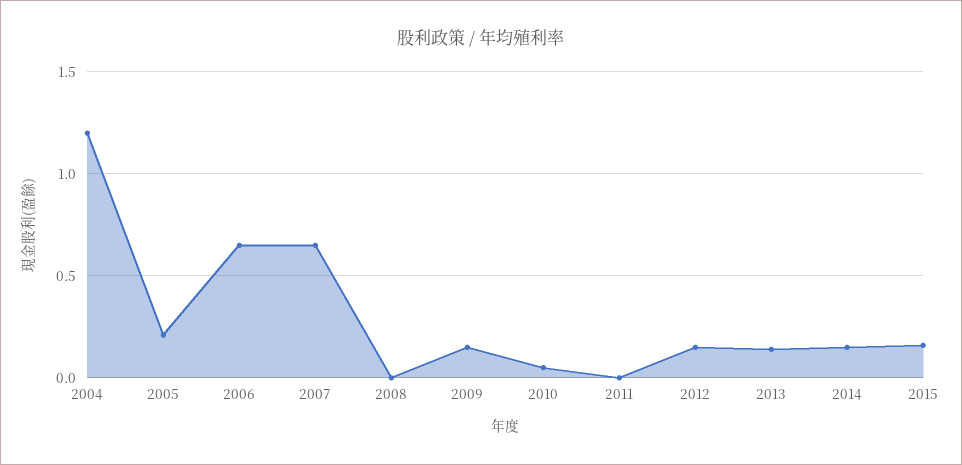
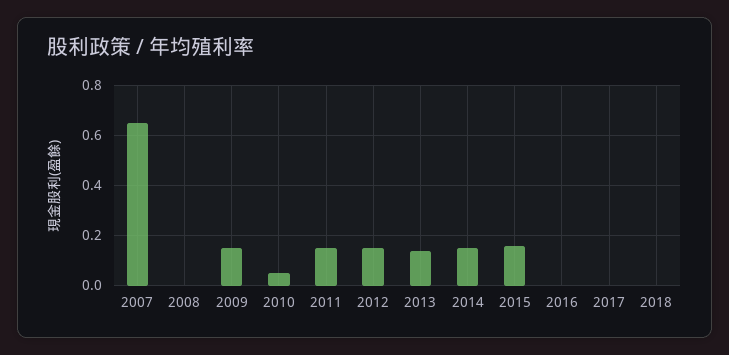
2004: 1.2 -> none
2005: 0.2 -> none
2006: 0.65 -> none
2011: 0 -> 0.15
2016: none -> 0
2017: none -> 0
2018: none -> 0

